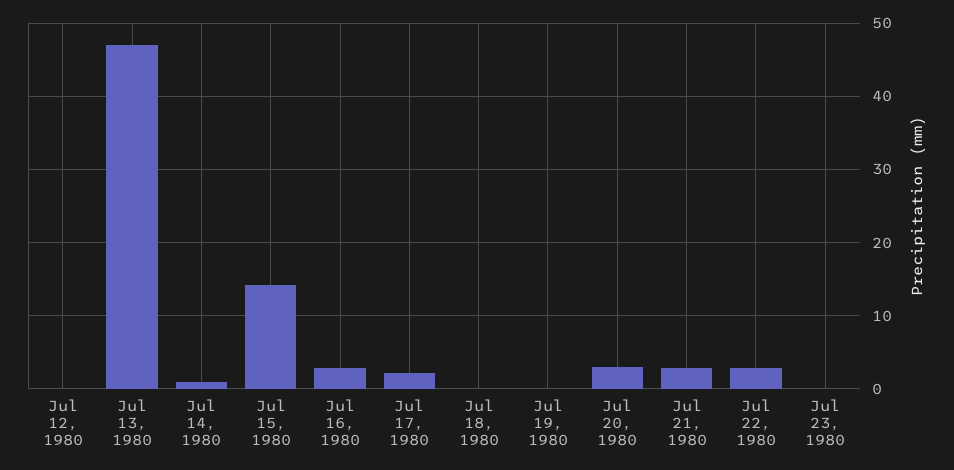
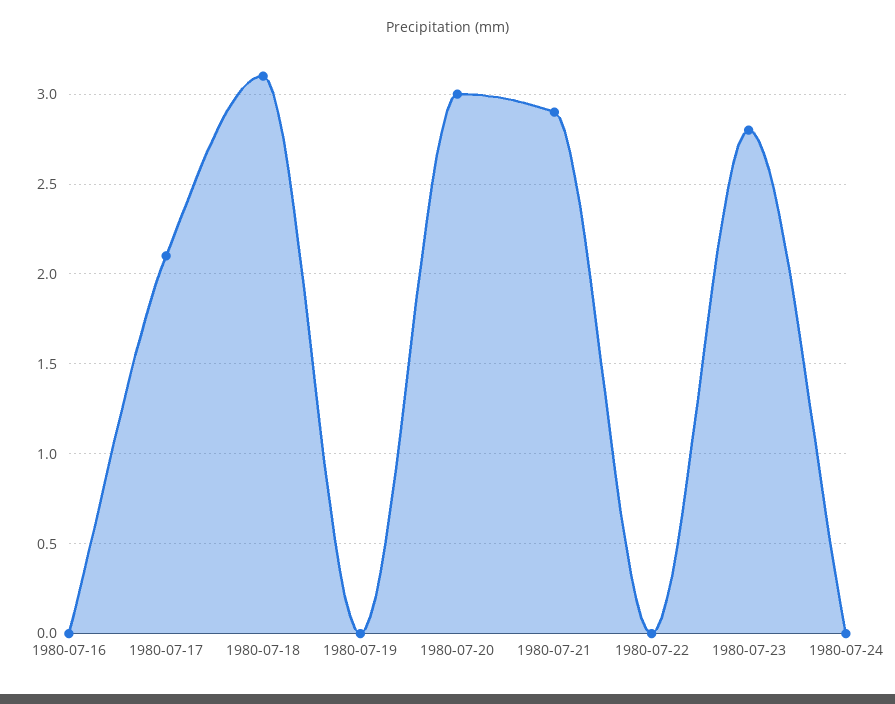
Jul 12, 1980: 0 -> none
Jul 13, 1980: 47 -> none
Jul 14, 1980: 1 -> none
Jul 15, 1980: 14 -> none
Jul 16, 1980: 3 -> 0
Jul 18, 1980: 0 -> 3.1
Jul 22, 1980: 3 -> 0
Jul 23, 1980: 0 -> 2.8
1980-07-24: none -> 0

